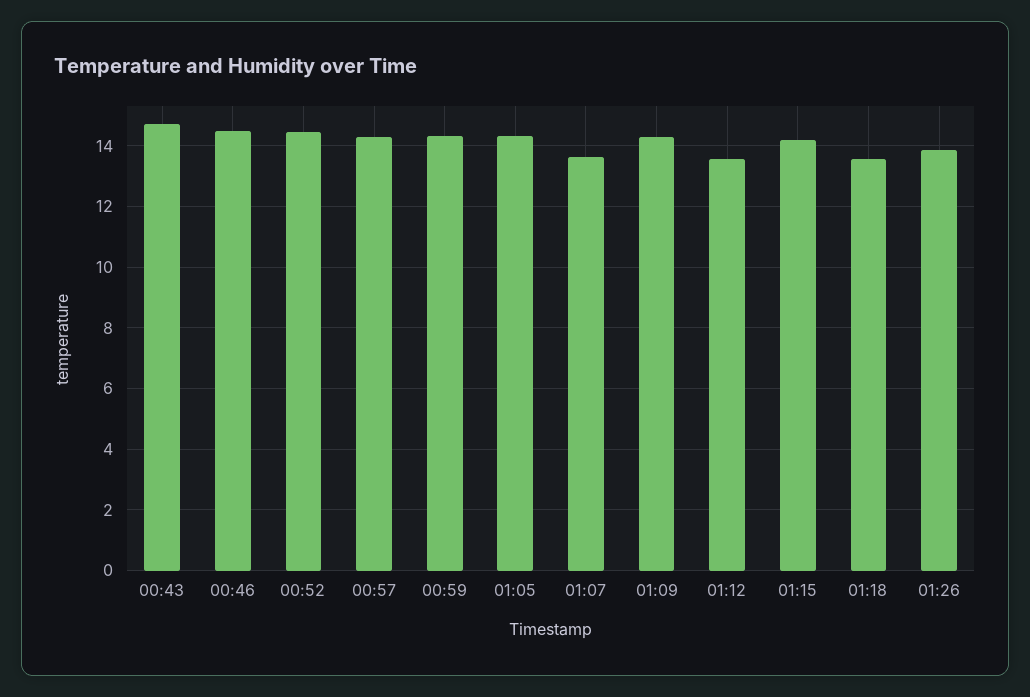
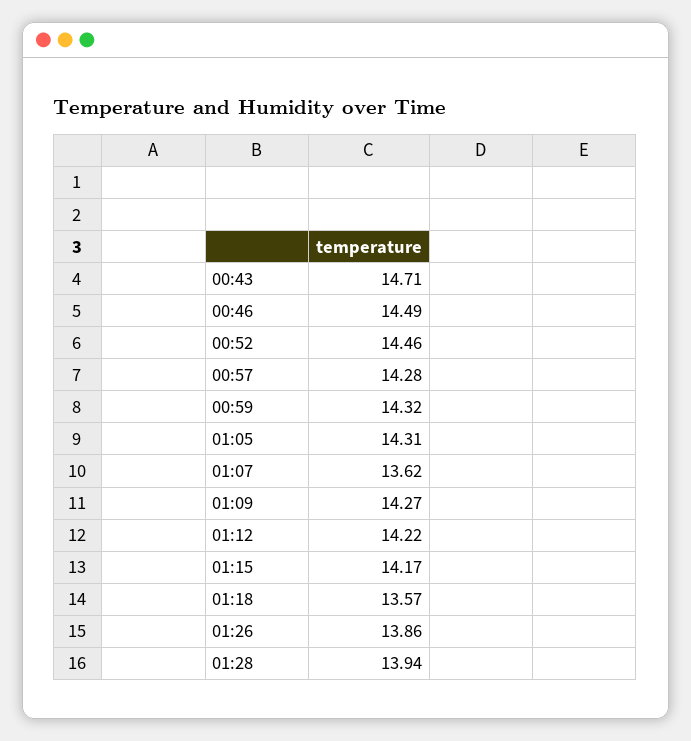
01:12: 13.6 -> 14.22
01:28: none -> 13.94

